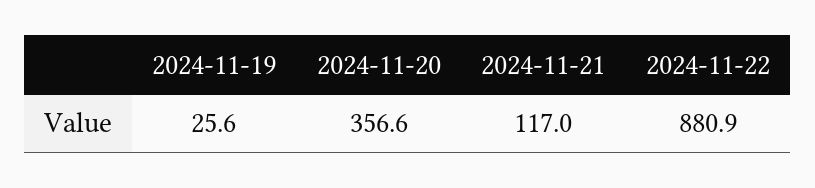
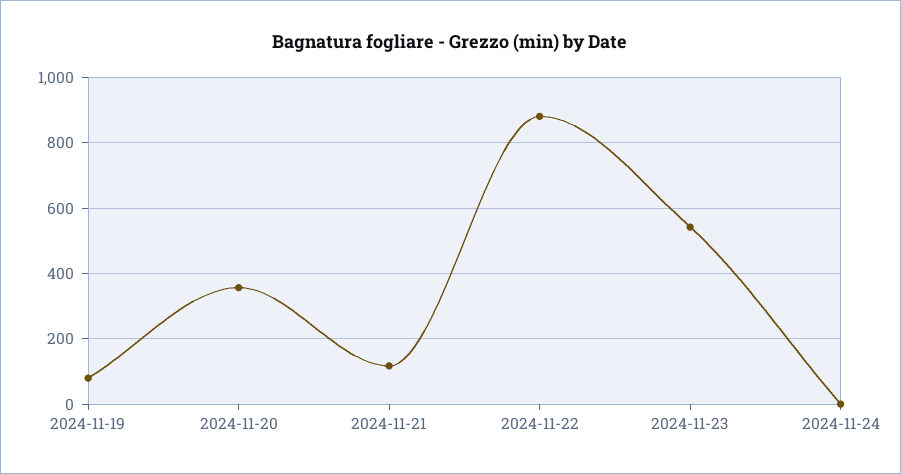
2024-11-19: 25.6 -> 80
2024-11-23: none -> 540
2024-11-24: none -> 0

